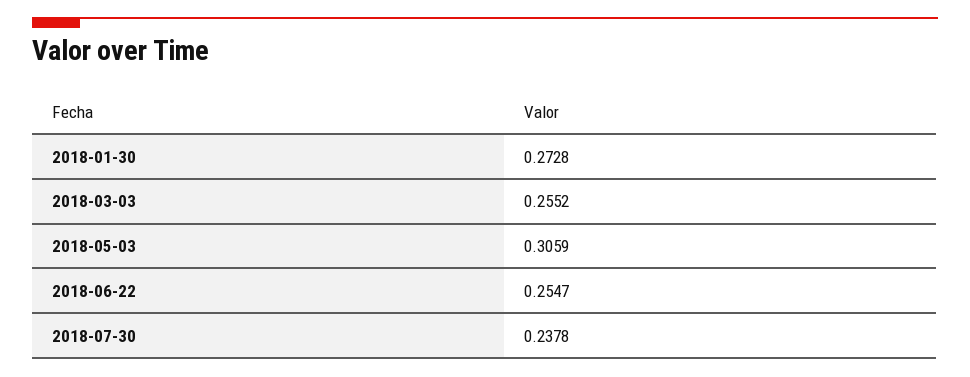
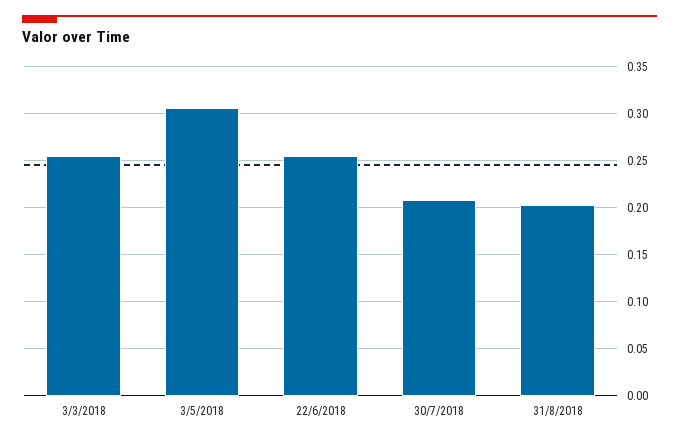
2018-01-30: 0.2728 -> none
2018-07-30: 0.2378 -> 0.21
31/8/2018: none -> 0.2

